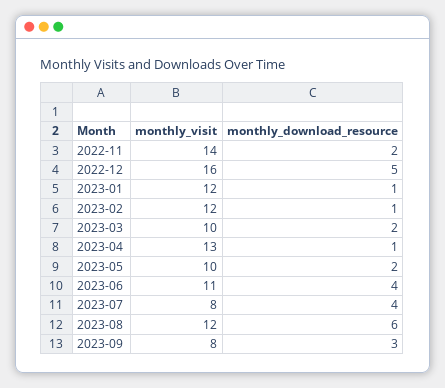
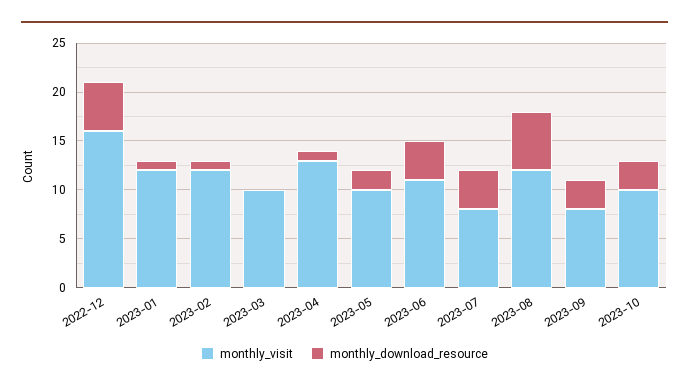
monthly_visit, 2022-11: 14 -> none
monthly_download_resource, 2022-11: 2 -> none
monthly_download_resource, 2023-03: 2 -> 0
monthly_visit, 2023-10: none -> 10
monthly_download_resource, 2023-10: none -> 3

